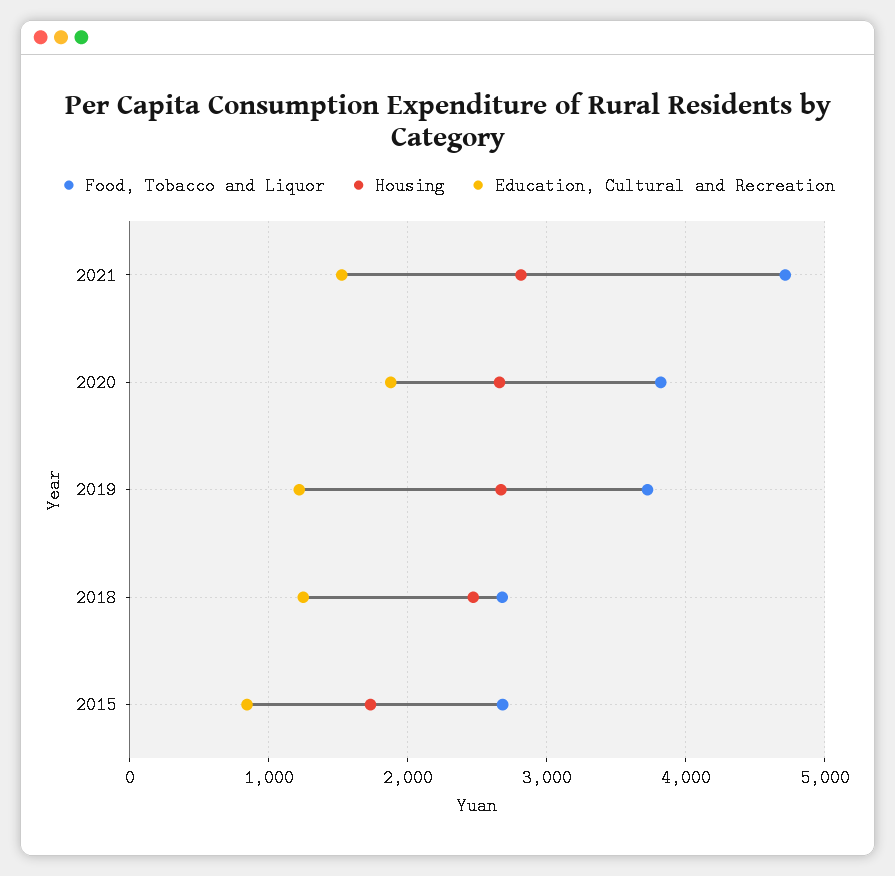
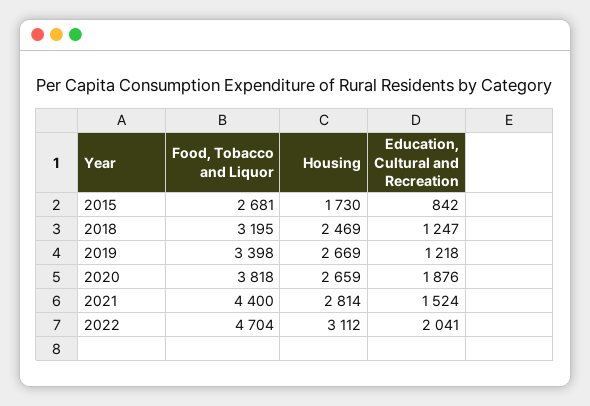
Food, Tobacco and Liquor, 2021: 4700 -> 4400
Food, Tobacco and Liquor, 2019: 3700 -> 3398
Food, Tobacco and Liquor, 2018: 2700 -> 3195
Food, Tobacco and Liquor, 2022: none -> 4704
Housing, 2022: none -> 3112
Education, Cultural and Recreation, 2022: none -> 2041

